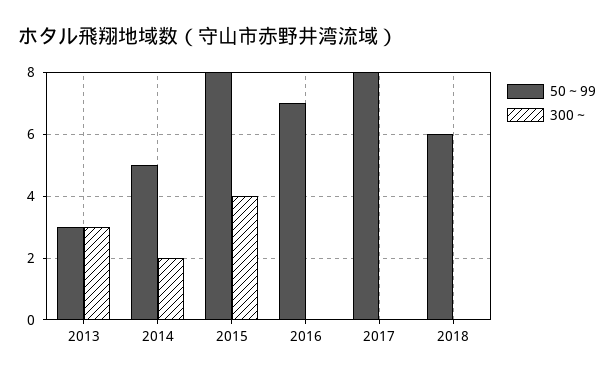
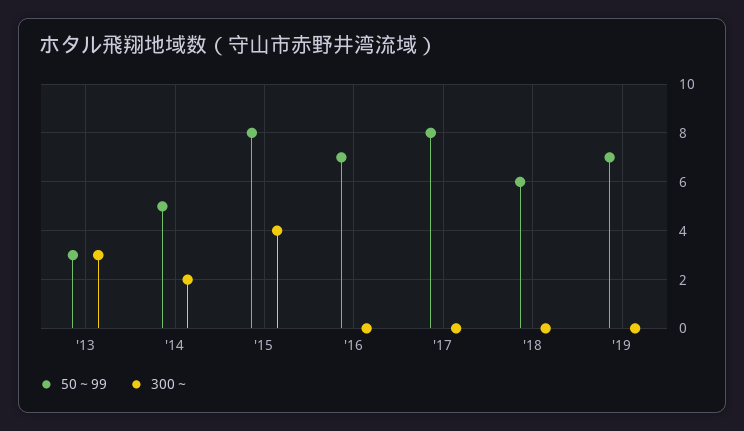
50～99, '19: none -> 7
300～, '19: none -> 0

